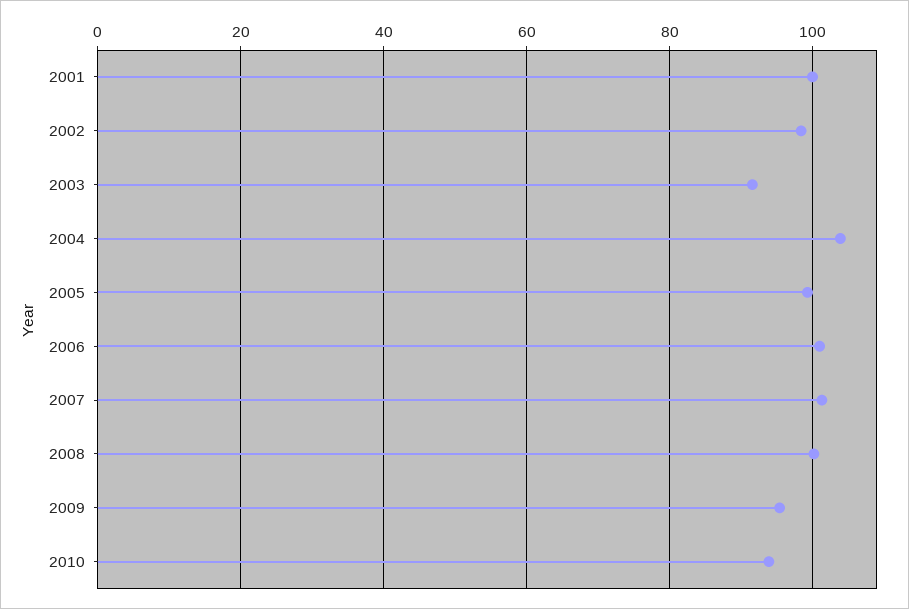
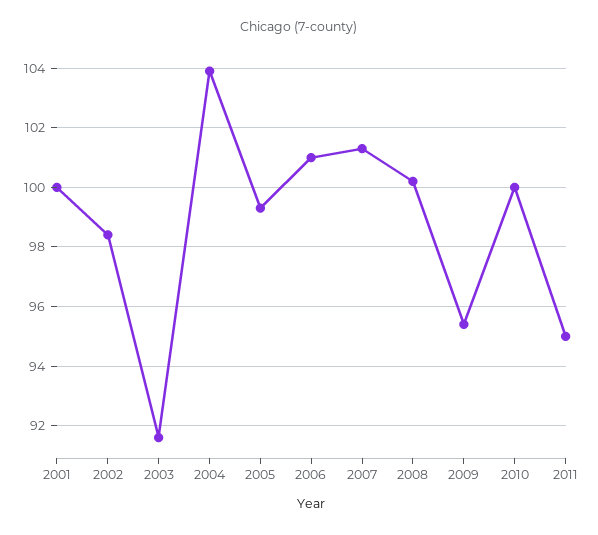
2010: 94 -> 100
2011: none -> 95

